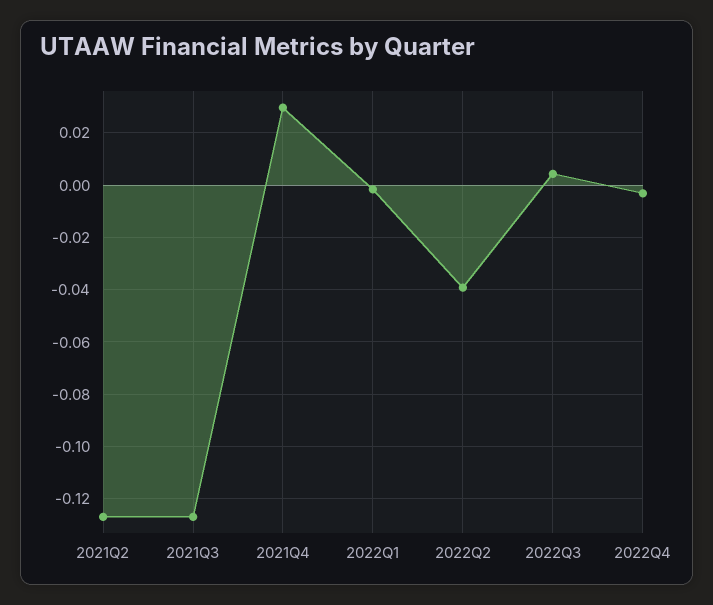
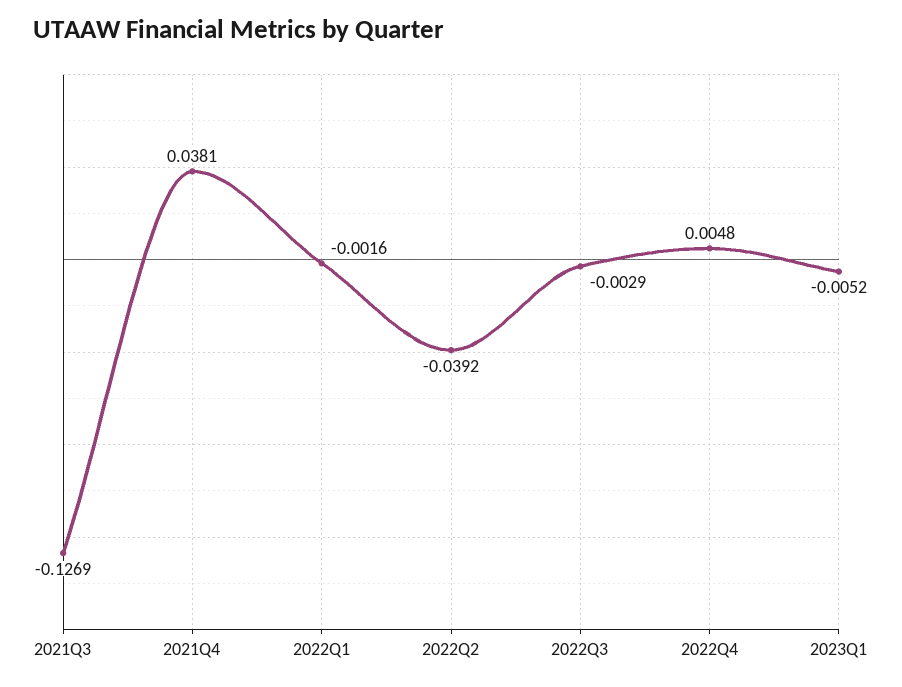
2021Q2: -0.1275 -> none
2021Q4: 0.03 -> 0.0381
2022Q3: 0.005 -> -0.0029
2022Q4: -0.0025 -> 0.0048
2023Q1: none -> -0.0052

